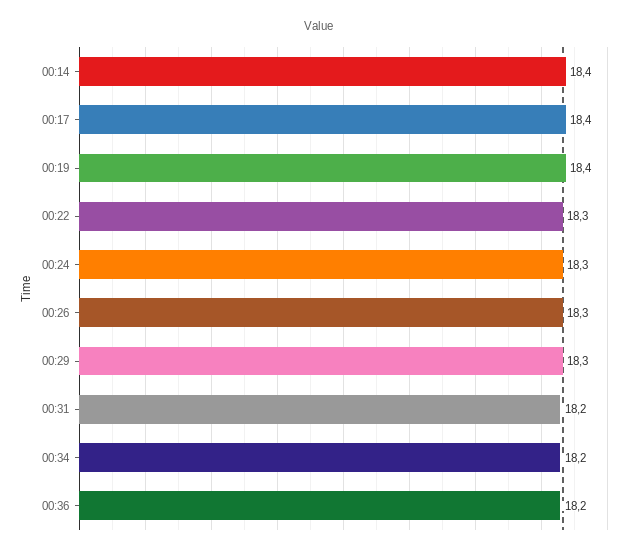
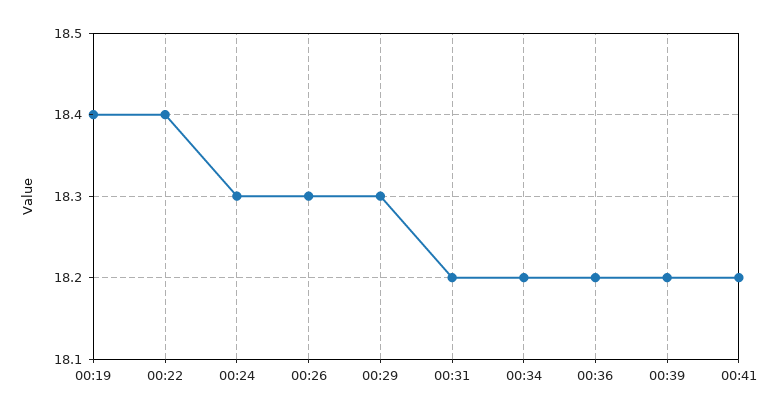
00:14: 18.4 -> none
00:17: 18.4 -> none
00:22: 18.3 -> 18.4
00:39: none -> 18.2
00:41: none -> 18.2

